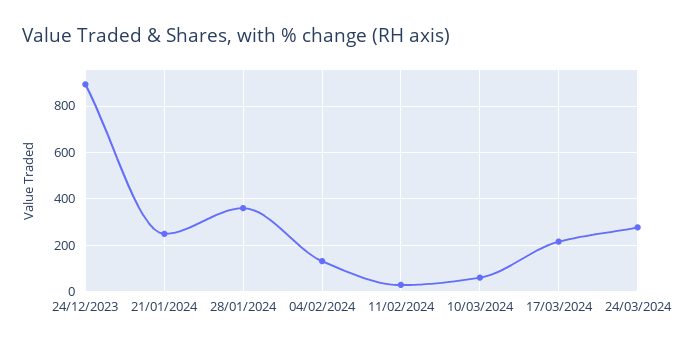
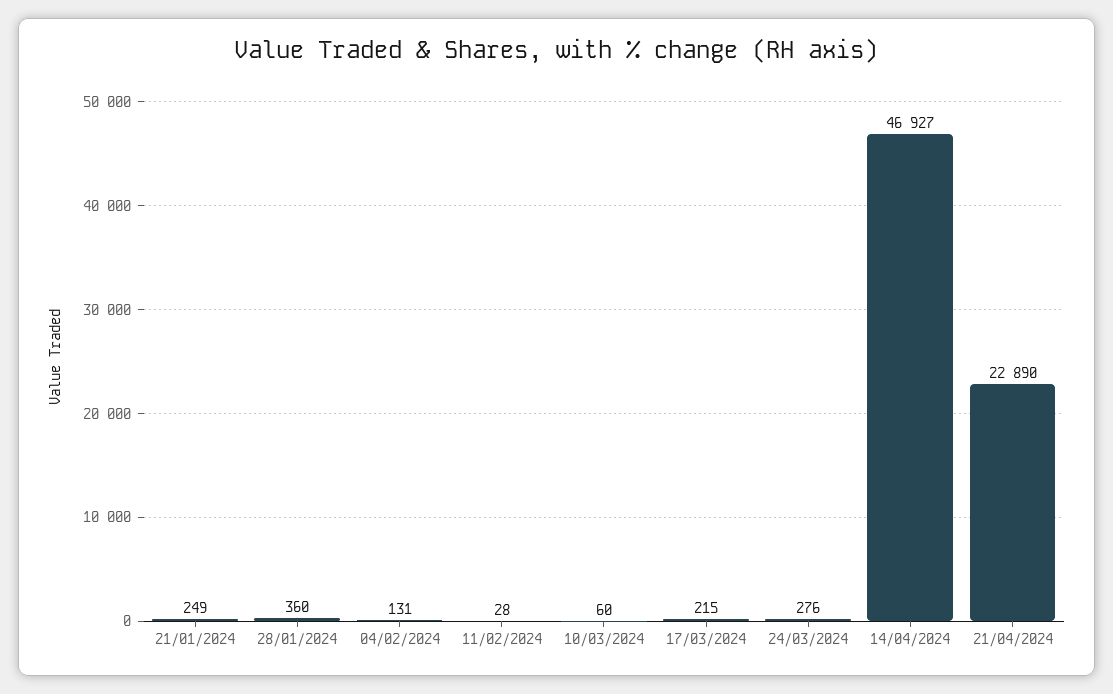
24/12/2023: 900 -> none
14/04/2024: none -> 46927
21/04/2024: none -> 22890

